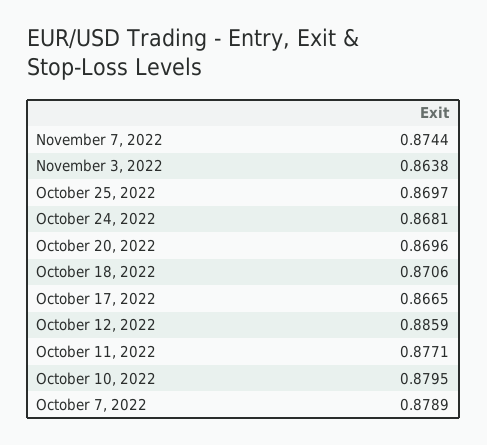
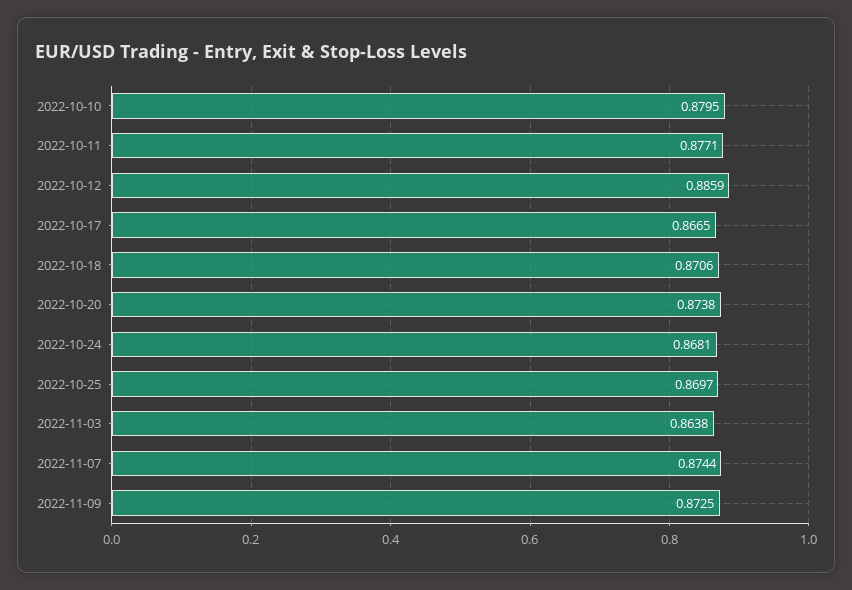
October 20, 2022: 0.8696 -> 0.8738
October 7, 2022: 0.8789 -> none
2022-11-09: none -> 0.8725

